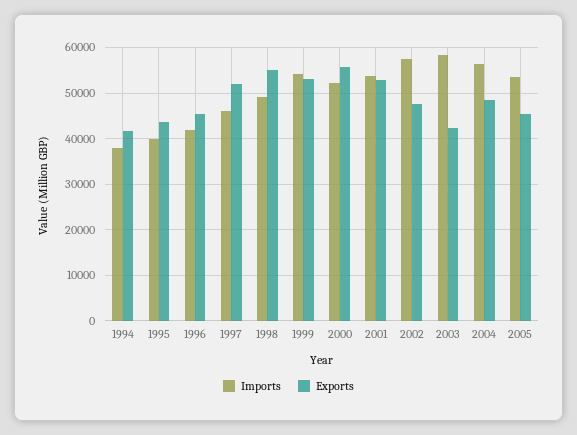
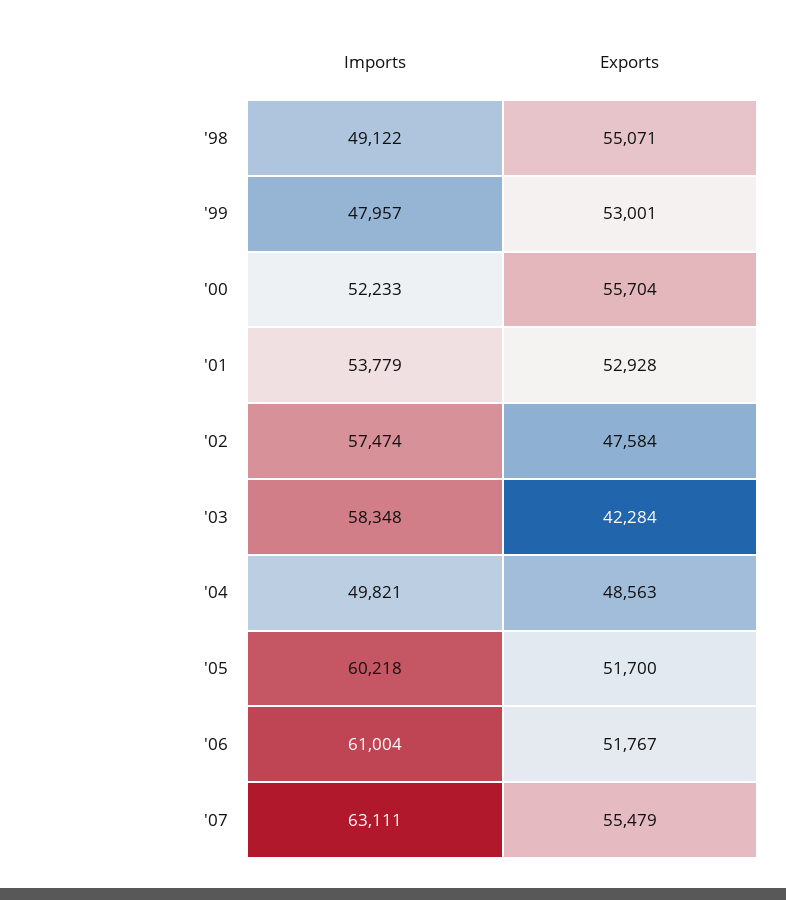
Imports, 1994: 38000 -> none
Exports, 1994: 42000 -> none
Imports, 1995: 40000 -> none
Exports, 1995: 44000 -> none
Imports, 1996: 42000 -> none
Exports, 1996: 46000 -> none
Imports, 1997: 46000 -> none
Exports, 1997: 52000 -> none
Imports, 1999: 54000 -> 47957
Imports, 2004: 56000 -> 49821
Imports, 2005: 54000 -> 60218
Exports, 2005: 46000 -> 51700
Imports, '06: none -> 61004
Exports, '06: none -> 51767
Imports, '07: none -> 63111
Exports, '07: none -> 55479

